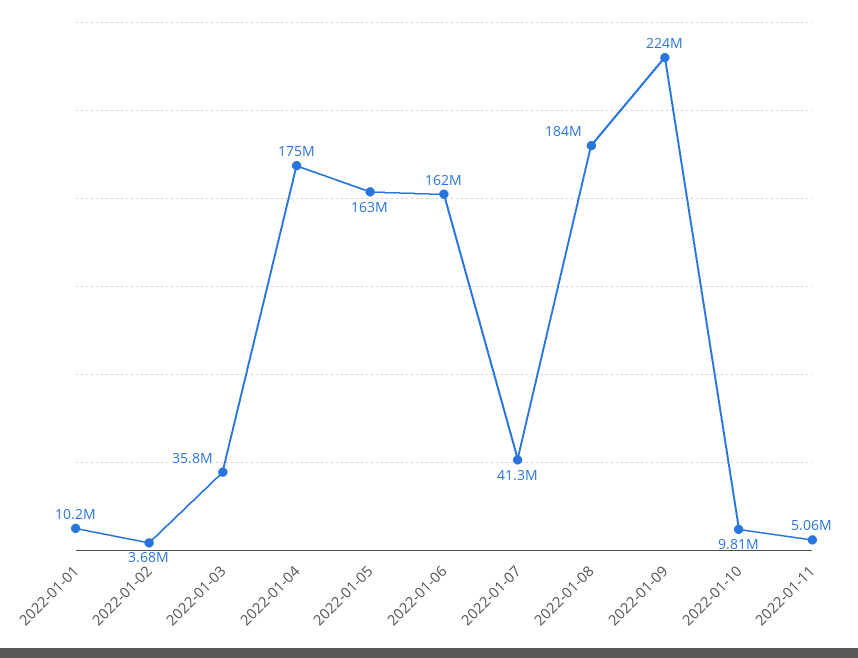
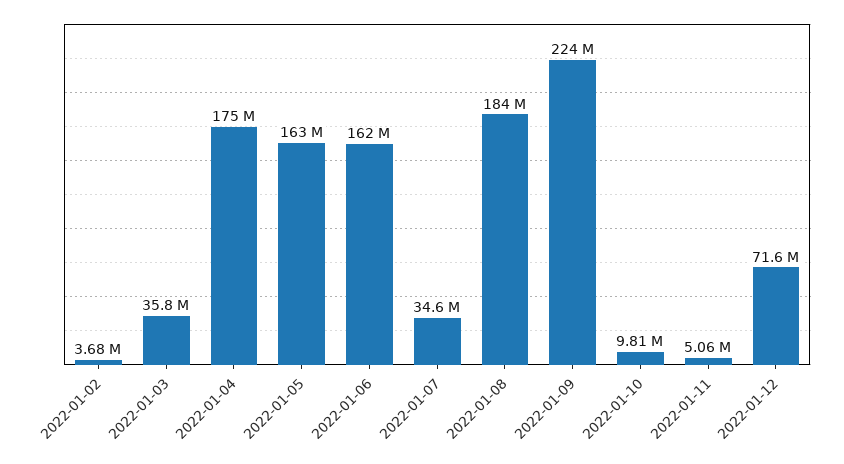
2022-01-01: 10200000 -> none
2022-01-07: 41300000 -> 34600000
2022-01-12: none -> 71600000

